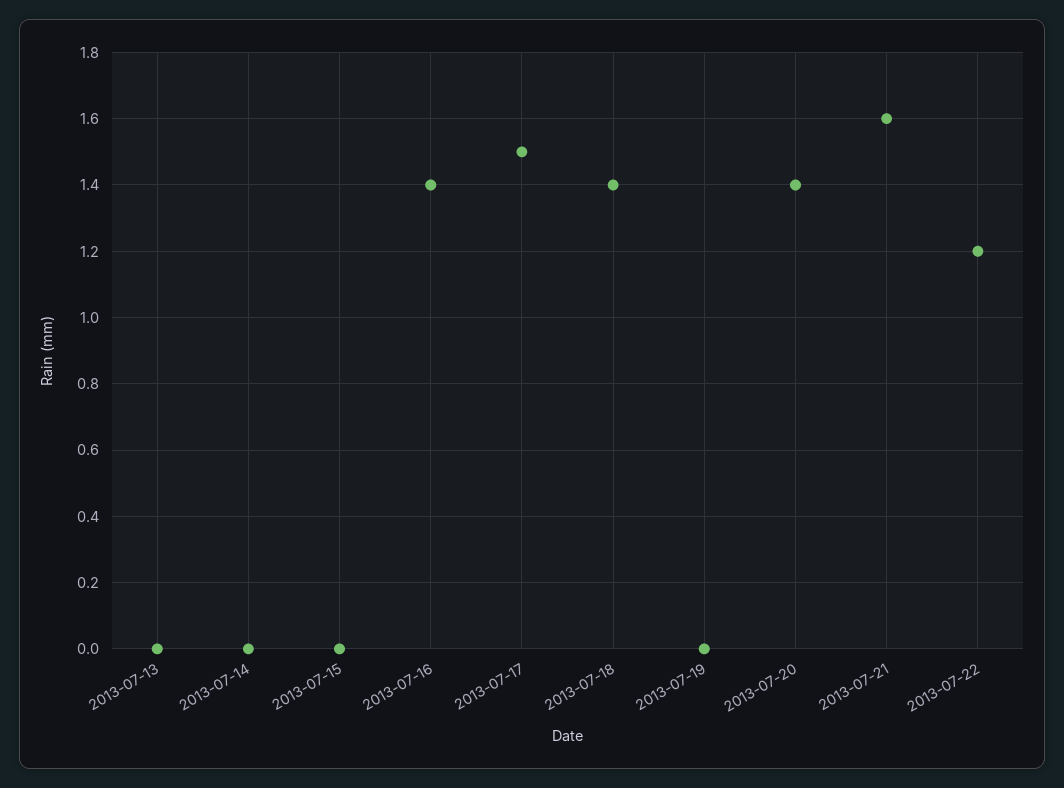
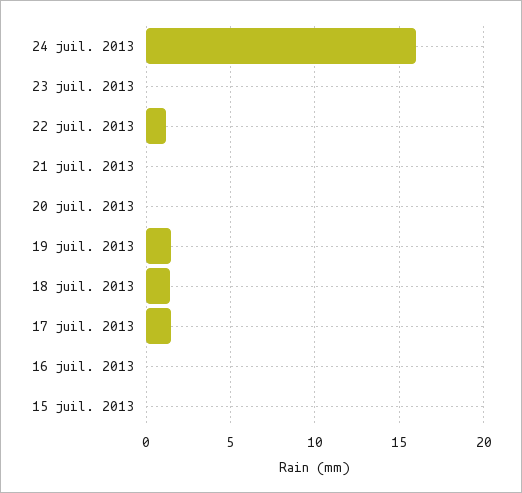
2013-07-13: 0 -> none
2013-07-14: 0 -> none
2013-07-16: 1.4 -> 0
2013-07-19: 0 -> 1.5
2013-07-20: 1.4 -> 0
2013-07-21: 1.6 -> 0
24 juil. 2013: none -> 16
23 juil. 2013: none -> 0

